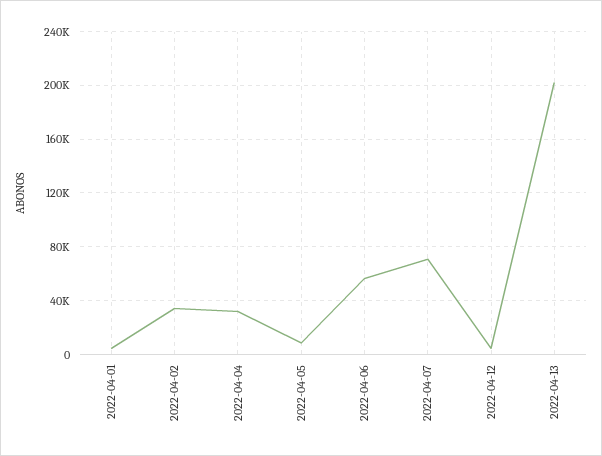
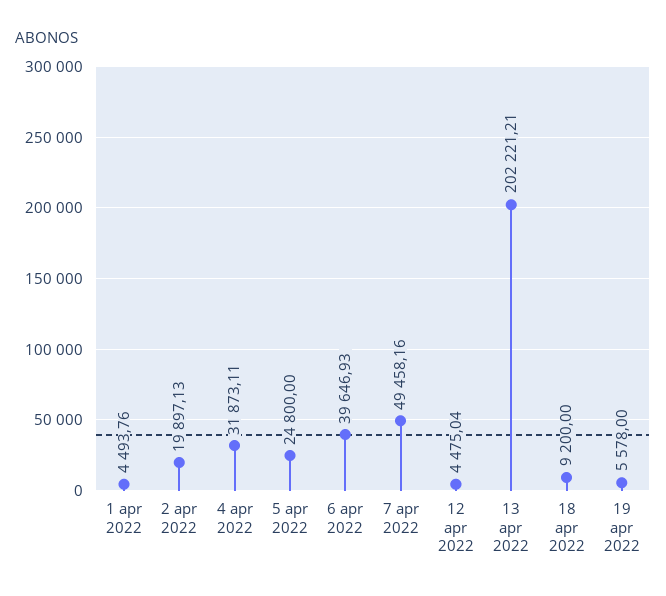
2022-04-02: 35000 -> 19897.13
2022-04-05: 10000 -> 24800
2022-04-06: 55000 -> 39646.93
2022-04-07: 70000 -> 49458.16
18 apr 2022: none -> 9200
19 apr 2022: none -> 5578

